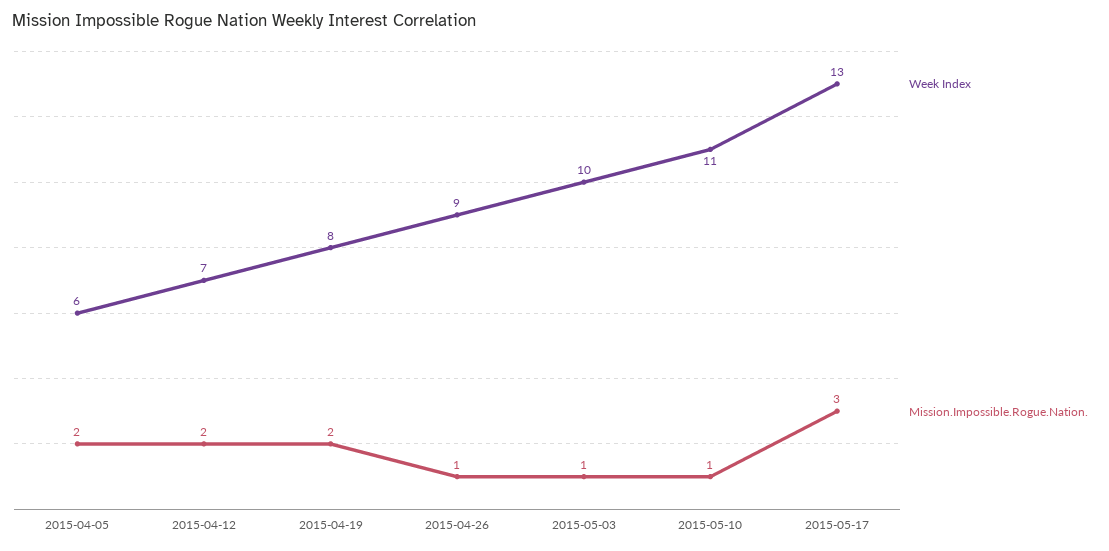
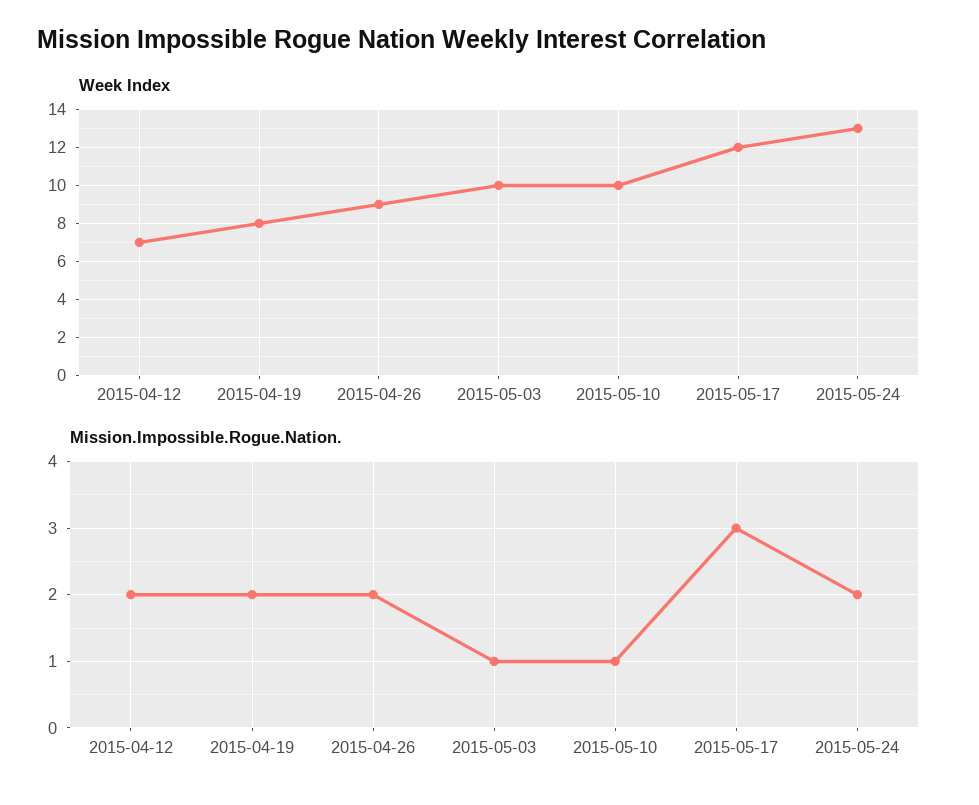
Week Index, 2015-04-05: 6 -> none
Mission.Impossible.Rogue.Nation., 2015-04-05: 2 -> none
Mission.Impossible.Rogue.Nation., 2015-04-26: 1 -> 2
Week Index, 2015-05-10: 11 -> 10
Week Index, 2015-05-17: 13 -> 12
Week Index, 2015-05-24: none -> 13
Mission.Impossible.Rogue.Nation., 2015-05-24: none -> 2

